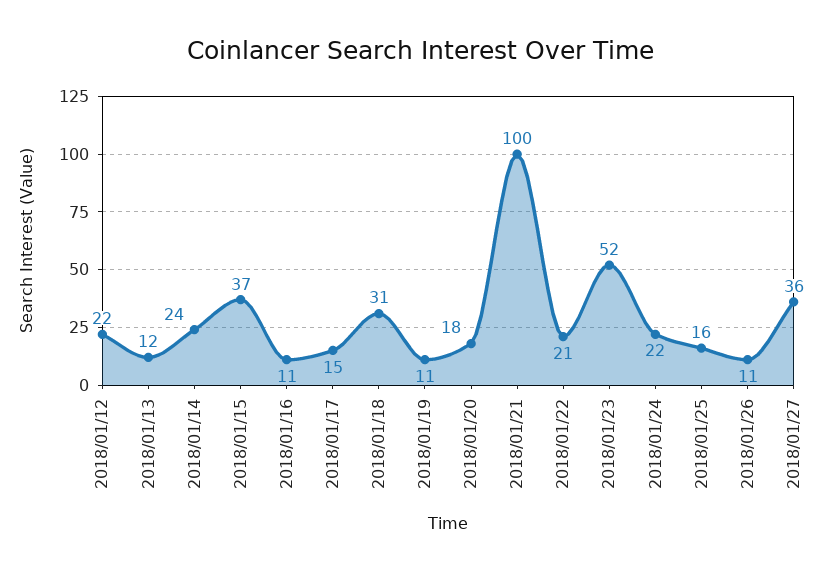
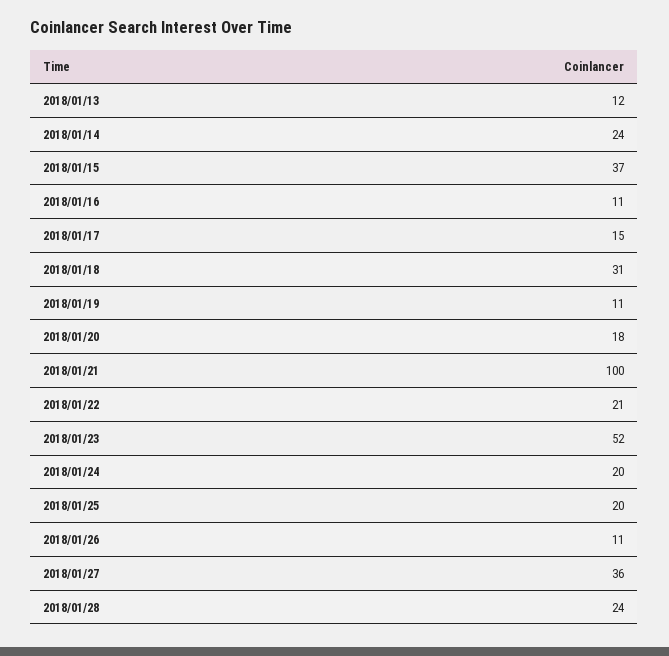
2018/01/12: 22 -> none
2018/01/24: 22 -> 20
2018/01/25: 16 -> 20
2018/01/28: none -> 24

